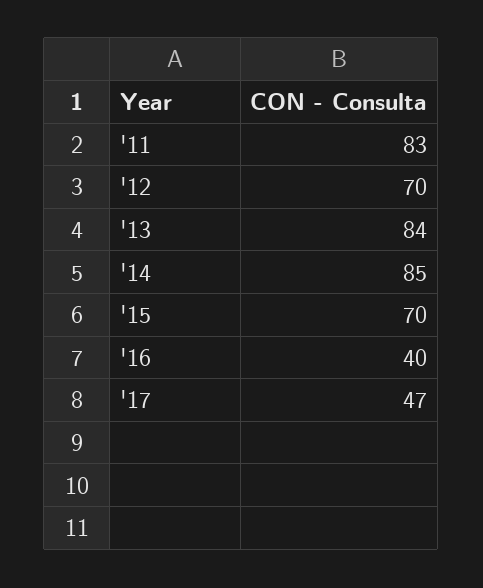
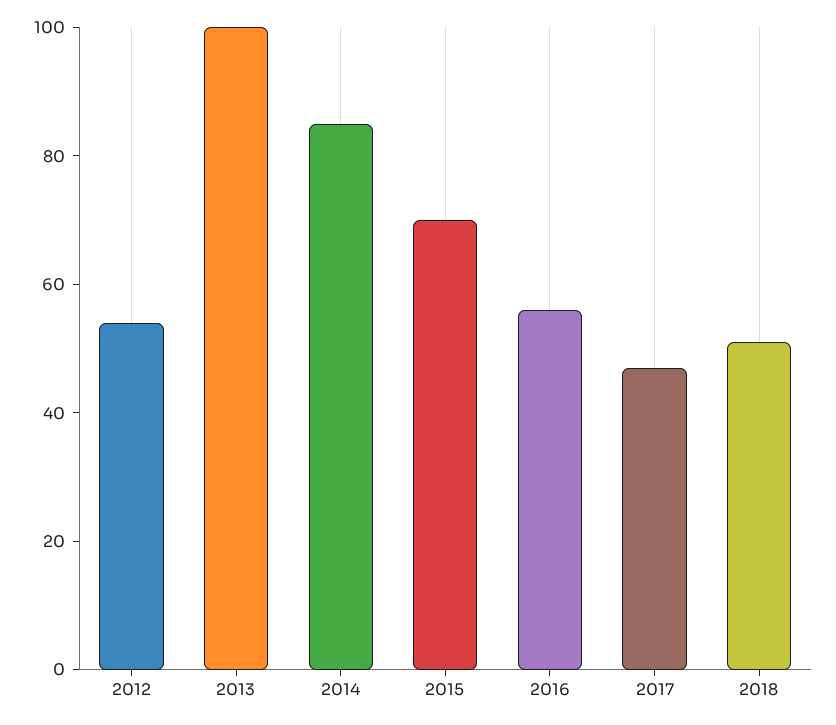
'11: 83 -> none
'12: 70 -> 55
'13: 84 -> 100
'16: 40 -> 55
2018: none -> 50

